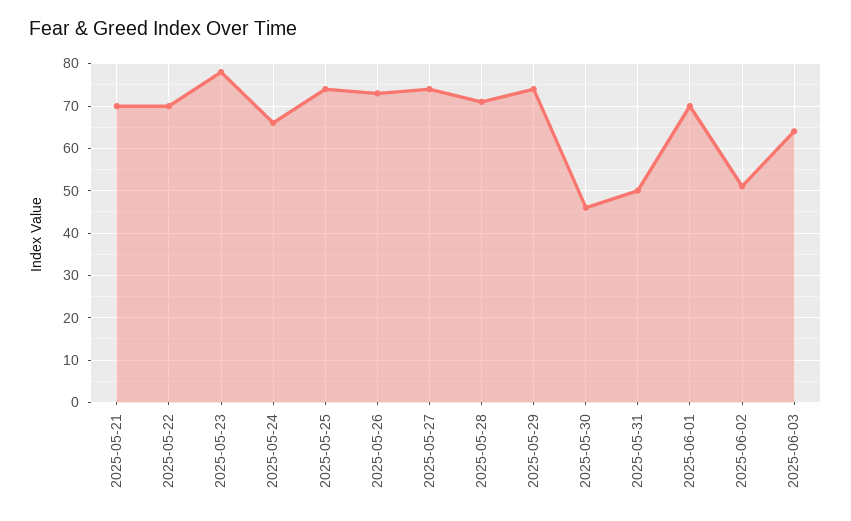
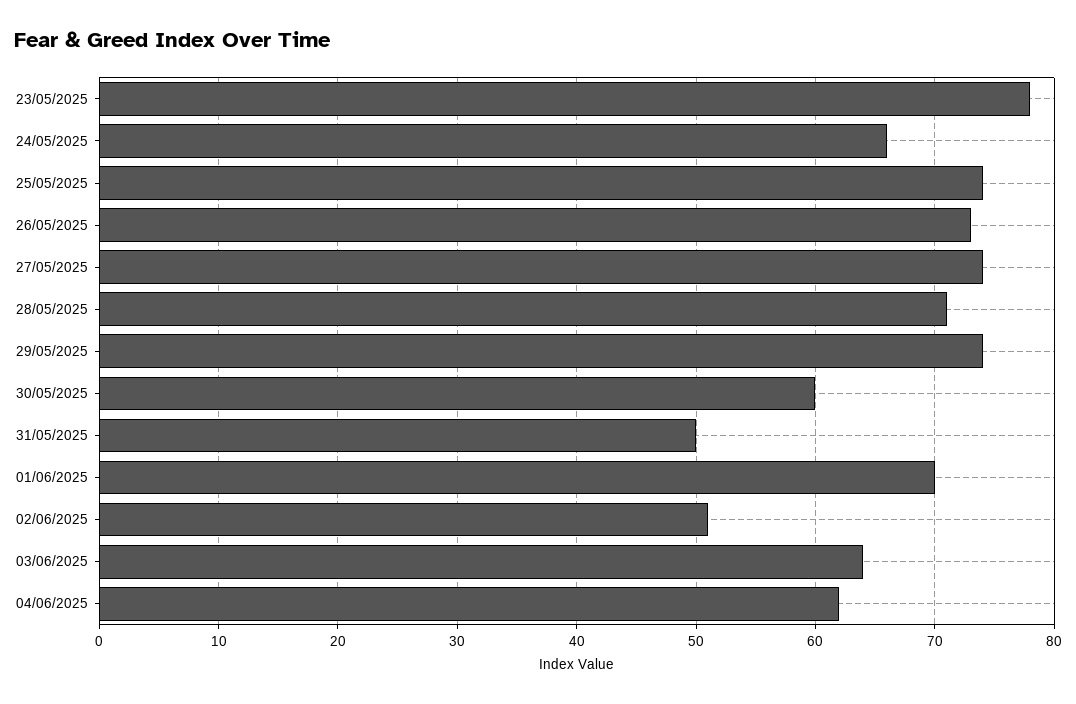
2025-05-21: 70 -> none
2025-05-22: 70 -> none
2025-05-30: 45 -> 60
04/06/2025: none -> 62

